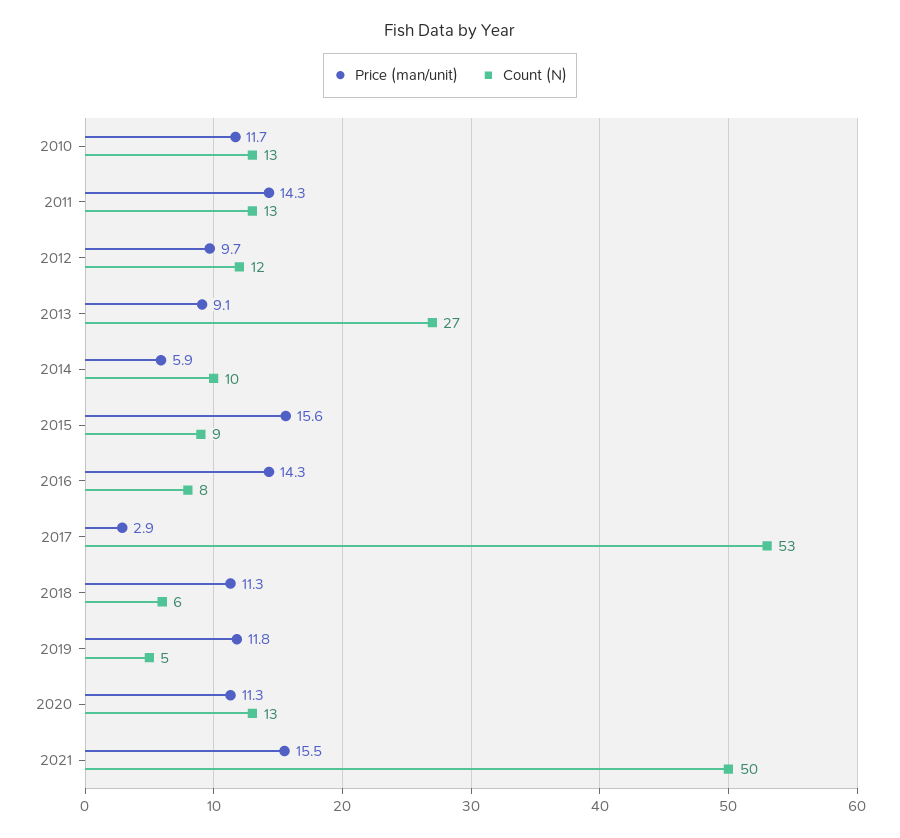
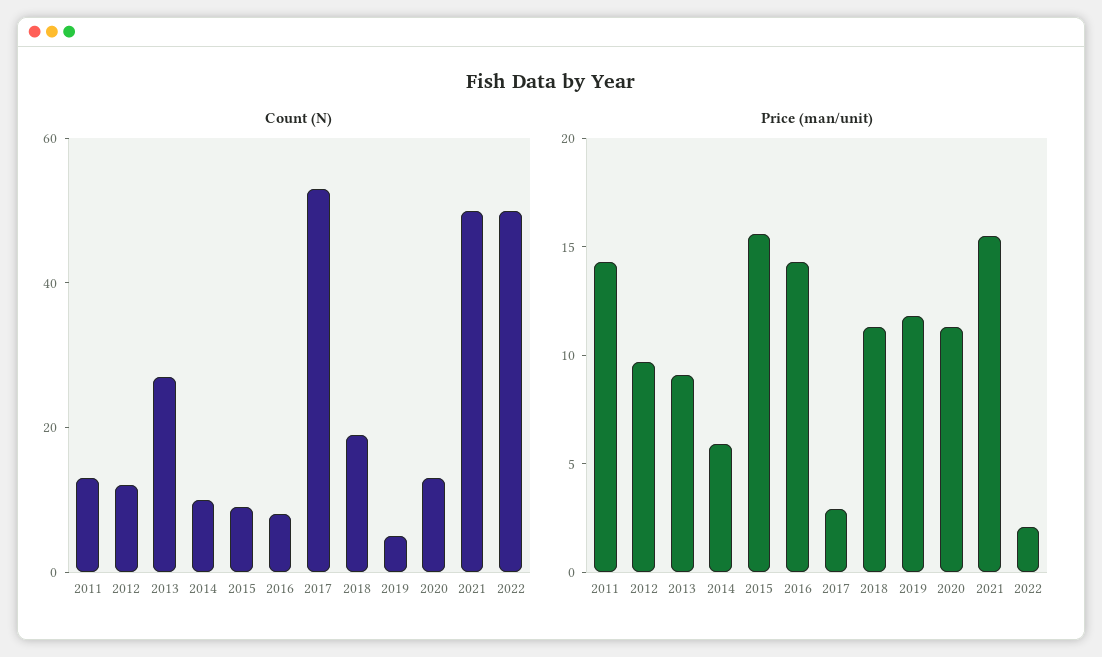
Price (man/unit), 2010: 11.7 -> none
Count (N), 2010: 13 -> none
Count (N), 2018: 6 -> 20
Count (N), 2022: none -> 50
Price (man/unit), 2022: none -> 2

